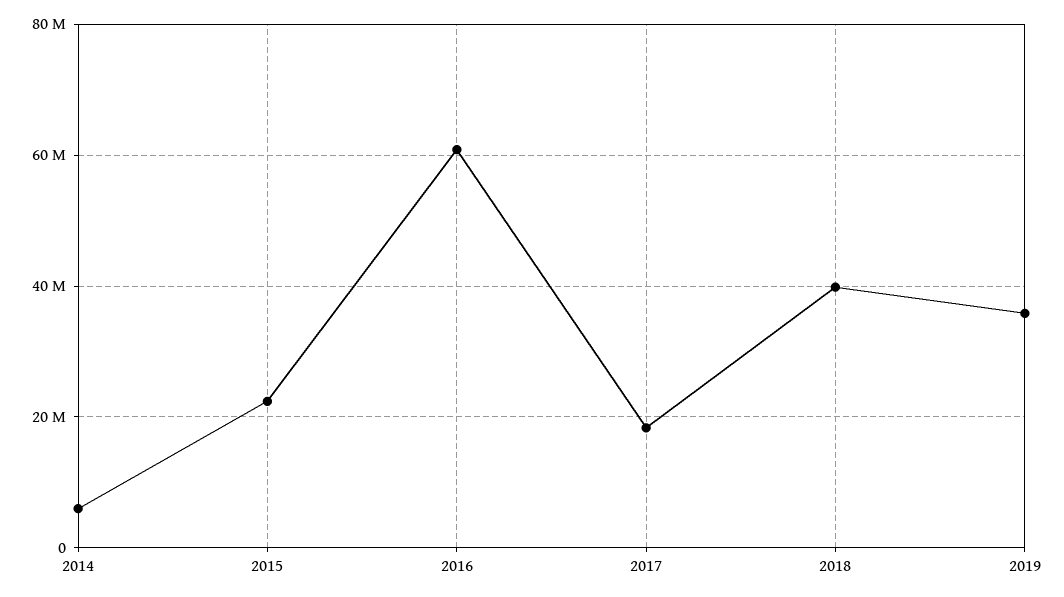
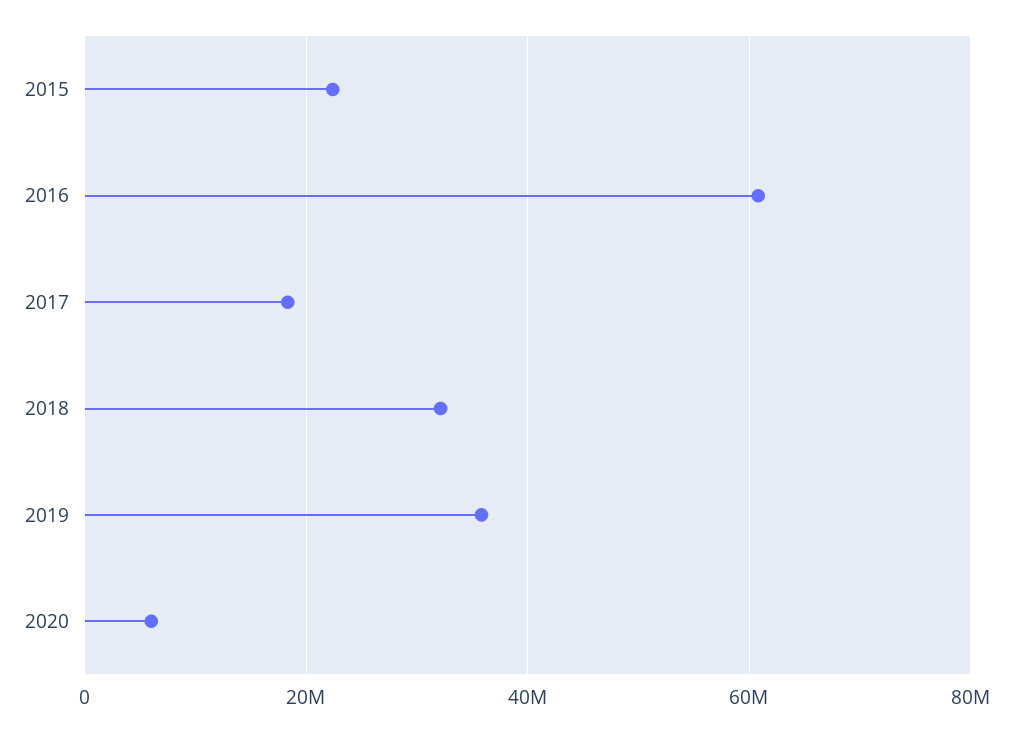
2014: 6000000 -> none
2018: 40000000 -> 32000000
2020: none -> 6000000

